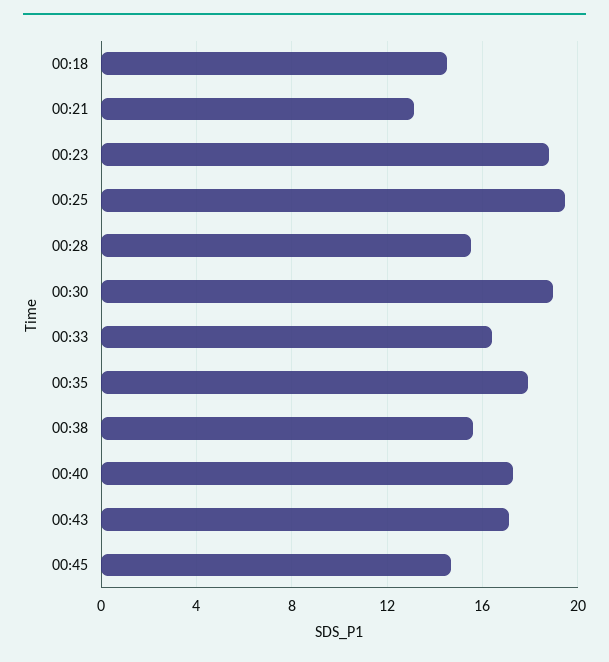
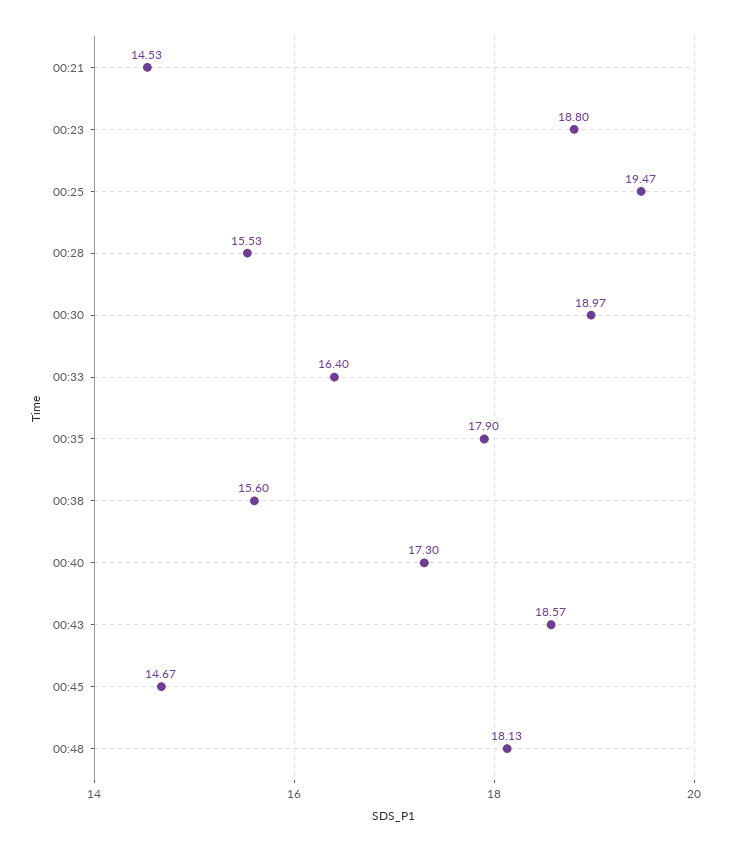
00:18: 14.5 -> none
00:21: 13 -> 14.53
00:43: 17 -> 18.57
00:48: none -> 18.13

